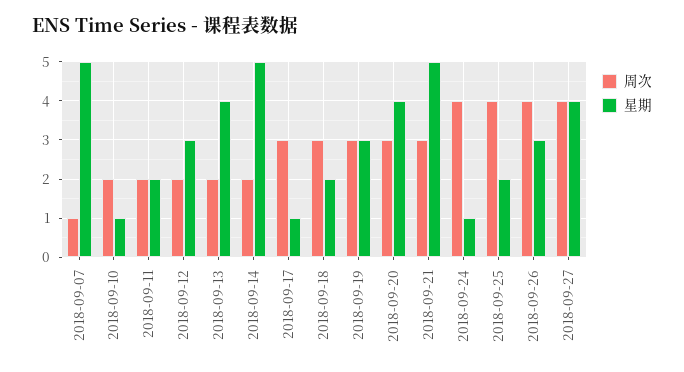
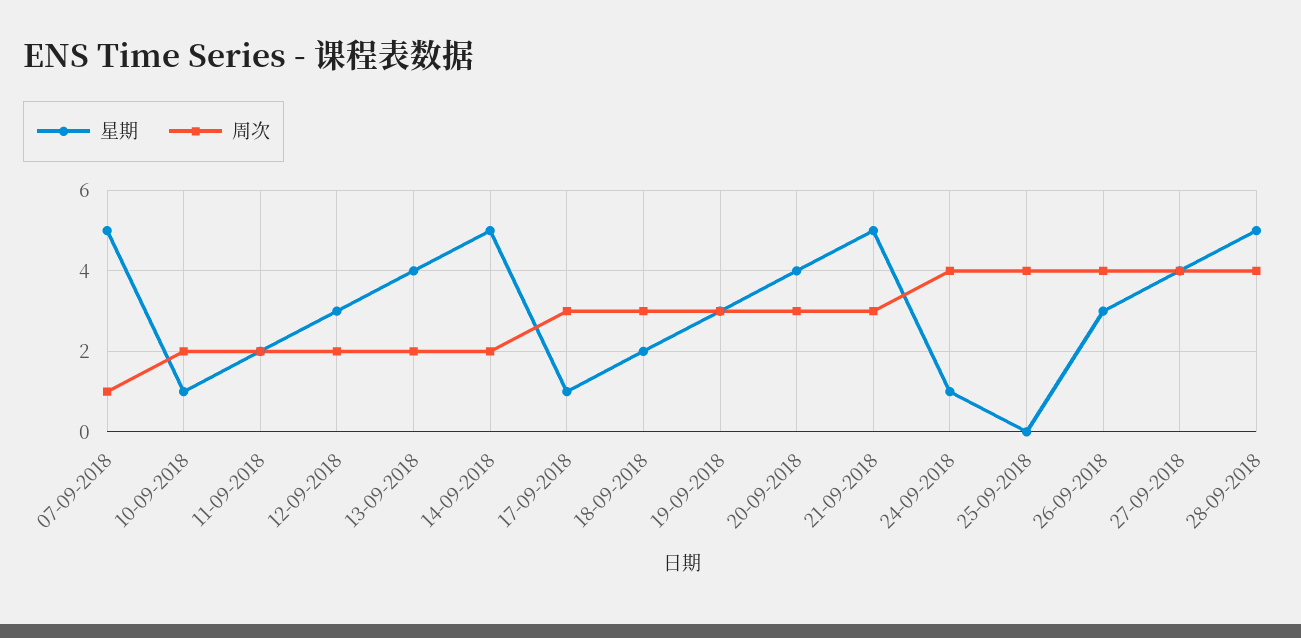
星期, 2018-09-25: 2 -> 0
星期, 28-09-2018: none -> 5
周次, 28-09-2018: none -> 4

